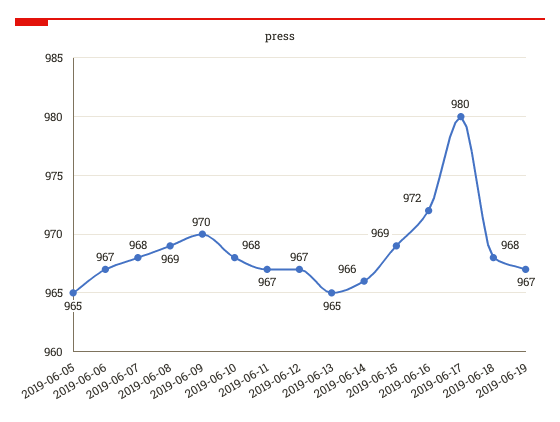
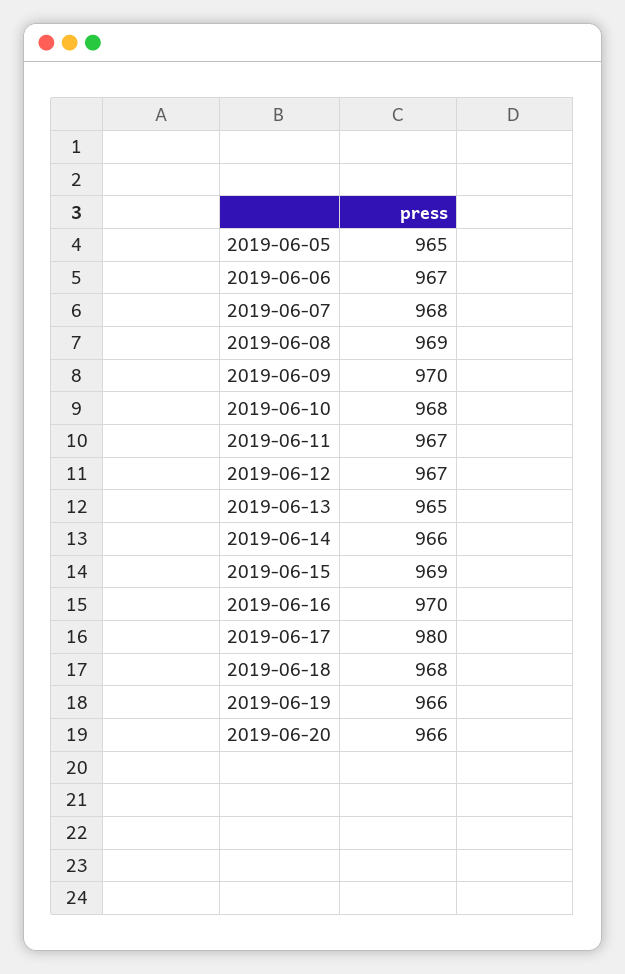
2019-06-16: 972 -> 970
2019-06-19: 967 -> 966
2019-06-20: none -> 966

